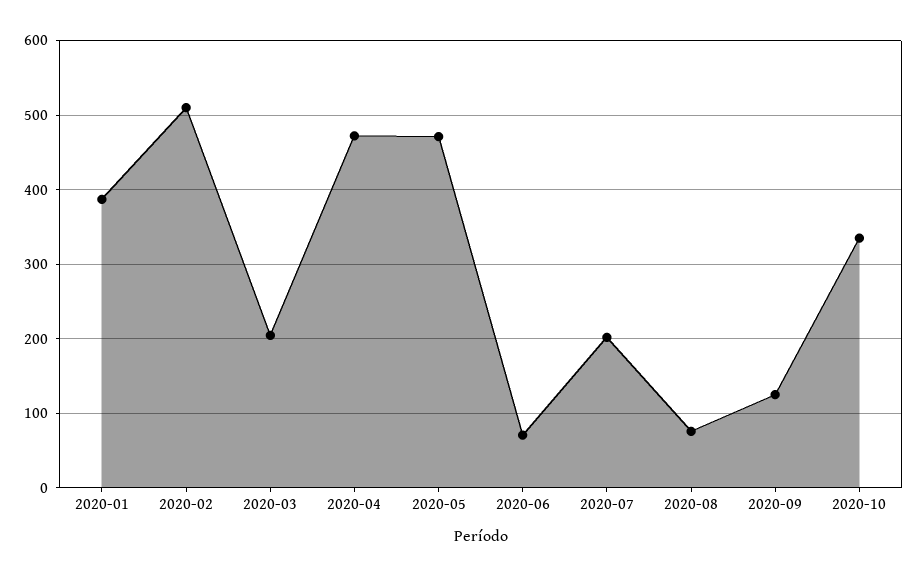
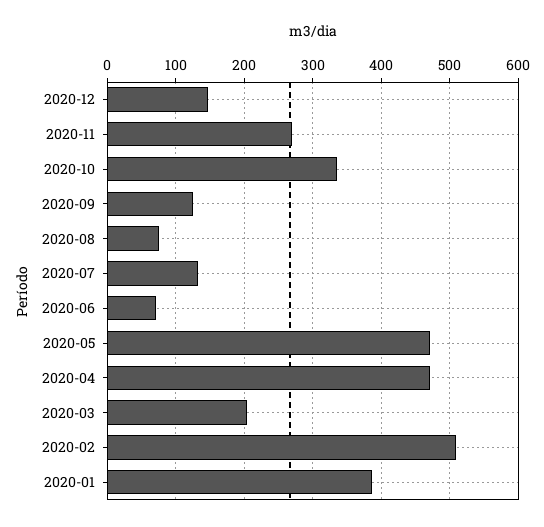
2020-07: 200 -> 130
2020-12: none -> 150
2020-11: none -> 270

